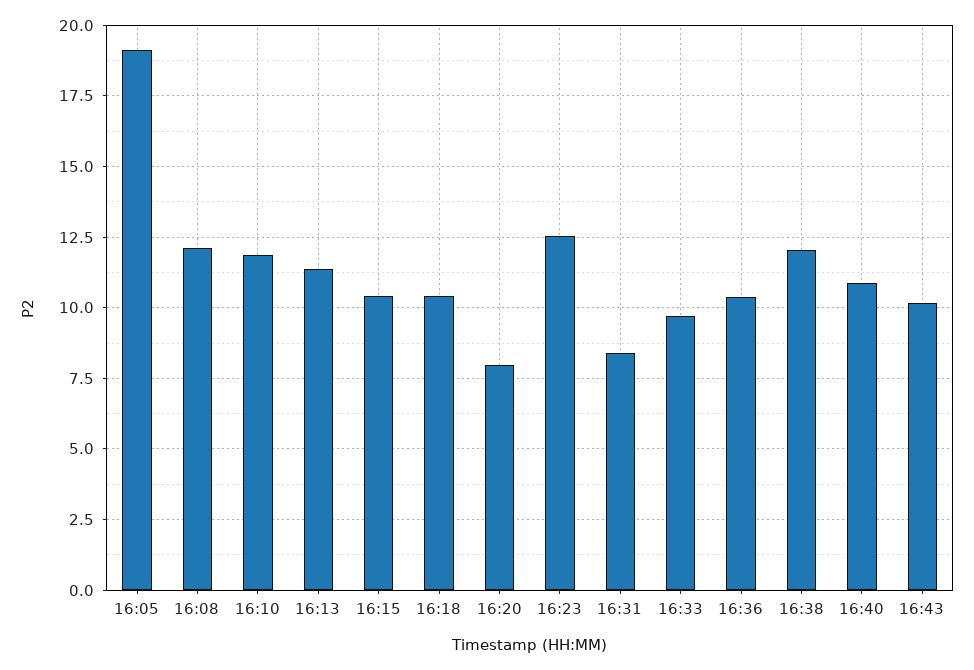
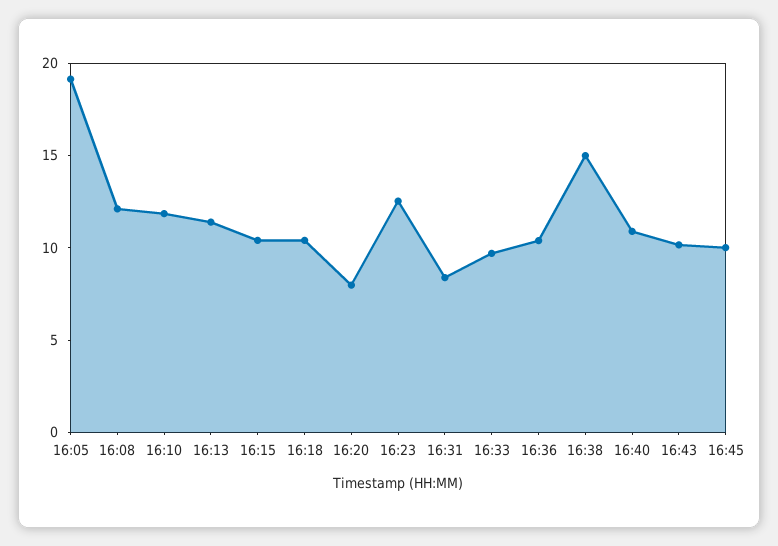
16:38: 12 -> 15
16:45: none -> 10

